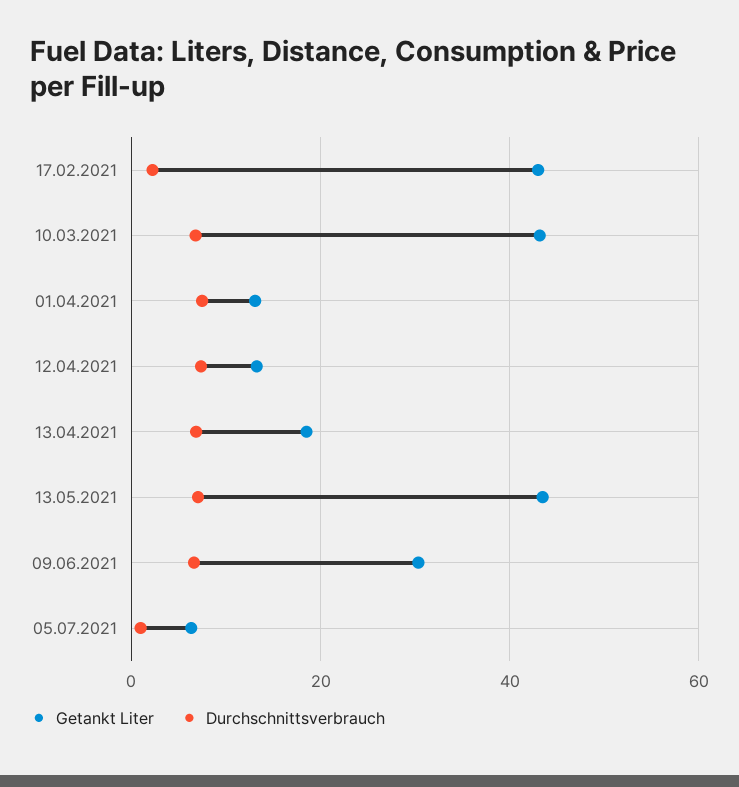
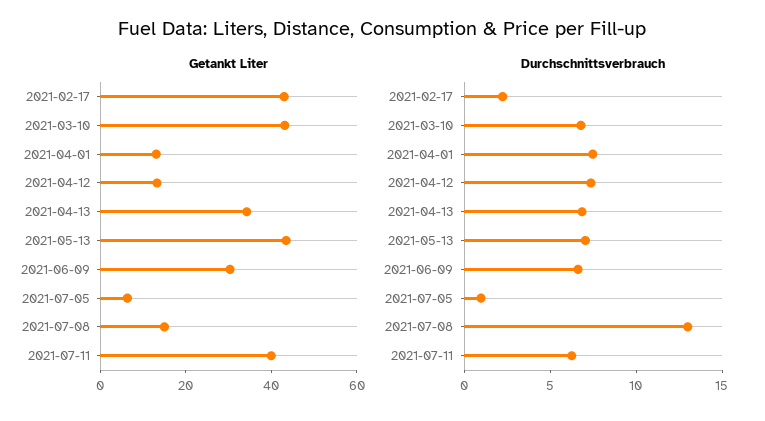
Getankt Liter, 13.04.2021: 18 -> 35
Getankt Liter, 2021-07-08: none -> 15
Getankt Liter, 2021-07-11: none -> 40
Durchschnittsverbrauch, 2021-07-08: none -> 13
Durchschnittsverbrauch, 2021-07-11: none -> 6

